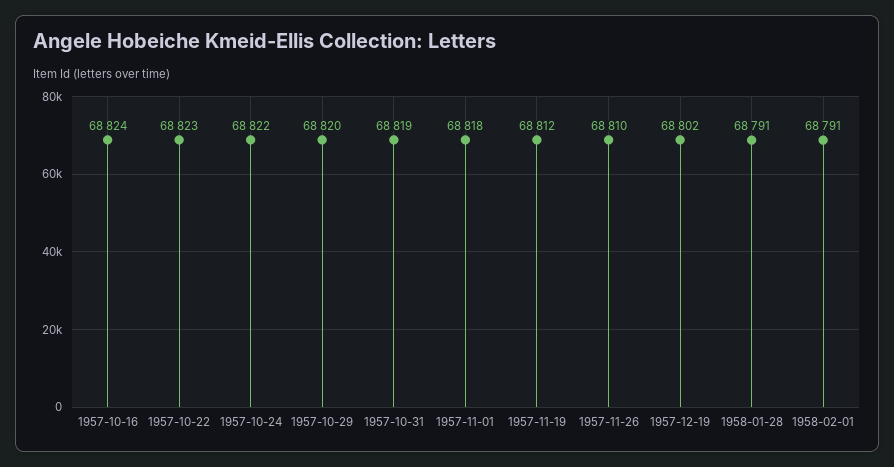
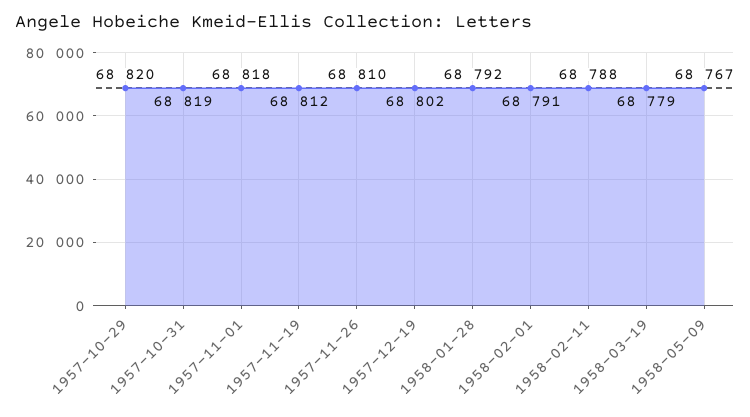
1957-10-16: 68824 -> none
1957-10-22: 68823 -> none
1957-10-24: 68822 -> none
1958-01-28: 68791 -> 68792
1958-02-11: none -> 68788
1958-03-19: none -> 68779
1958-05-09: none -> 68767

